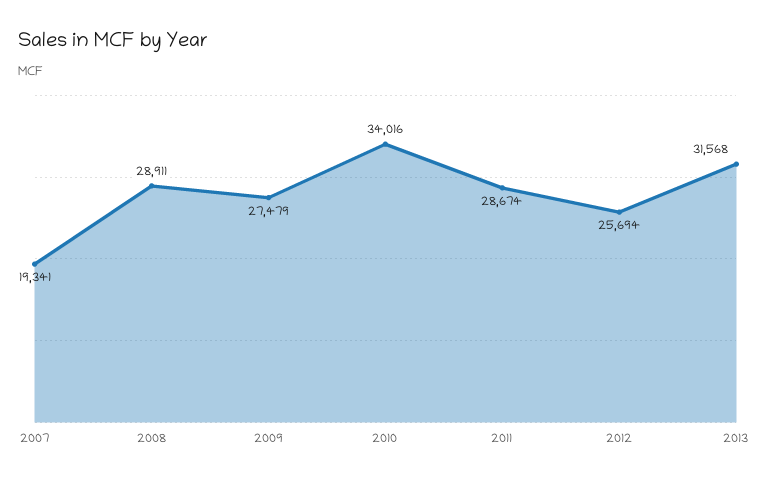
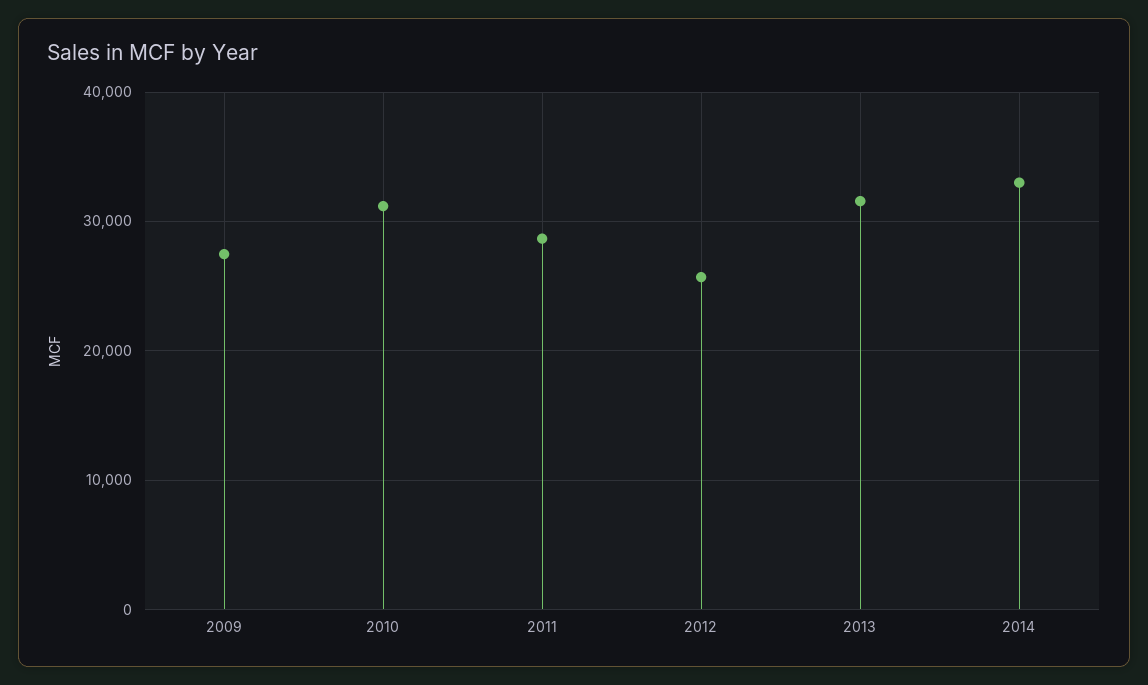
2007: 19341 -> none
2008: 28911 -> none
2010: 34016 -> 31000
2014: none -> 33000

